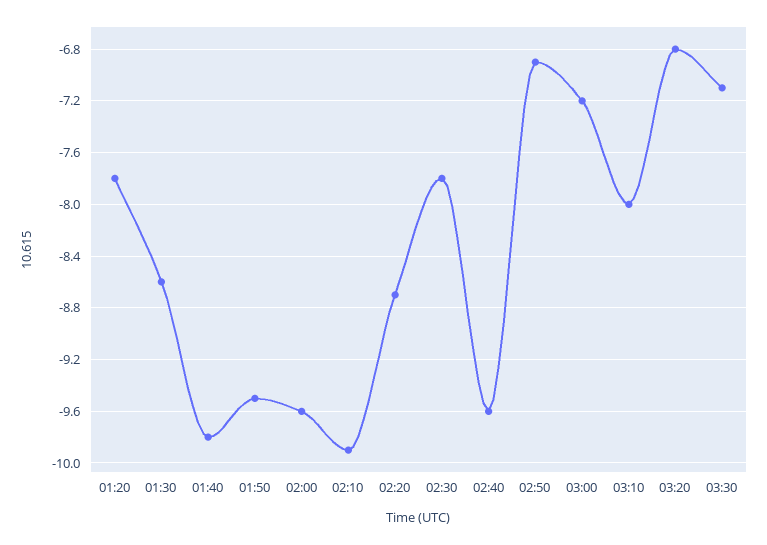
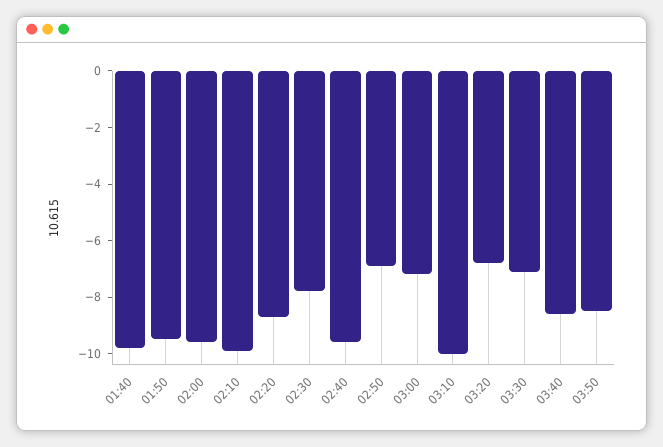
01:20: -7.8 -> none
01:30: -8.6 -> none
03:10: -8 -> -10
03:40: none -> -8.5
03:50: none -> -8.5

